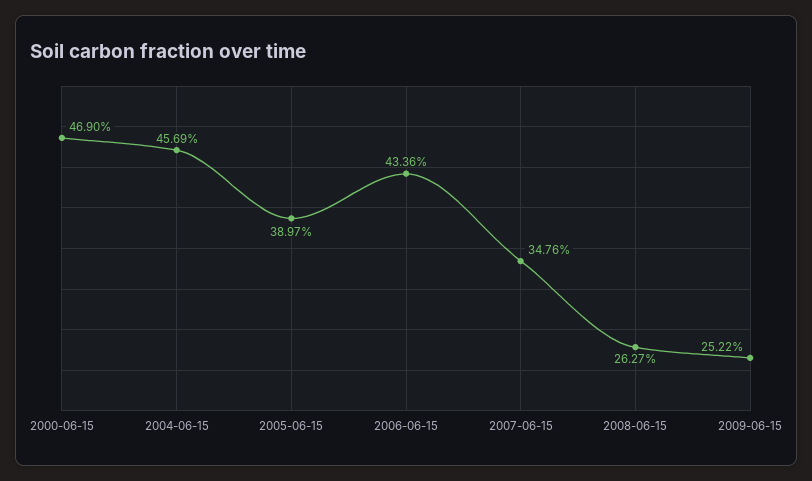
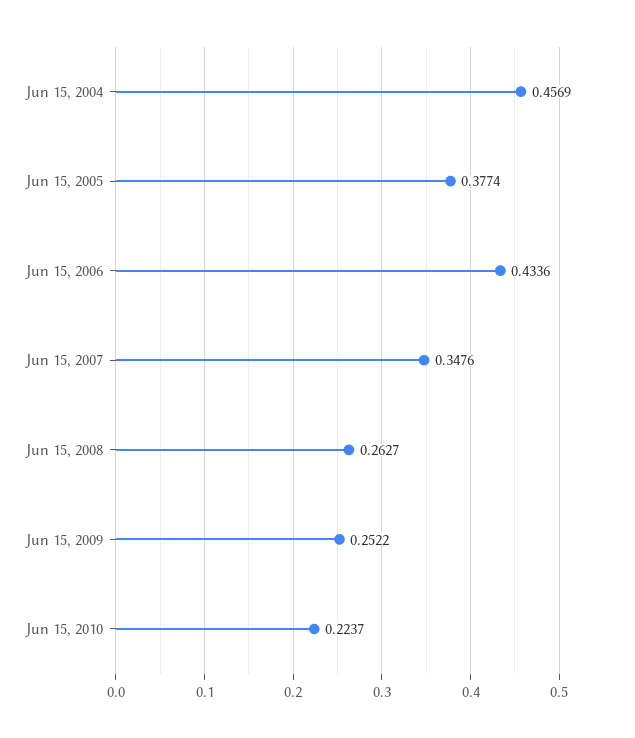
2000-06-15: 0.469 -> none
2005-06-15: 0.3897 -> 0.3774
Jun 15, 2010: none -> 0.2237

